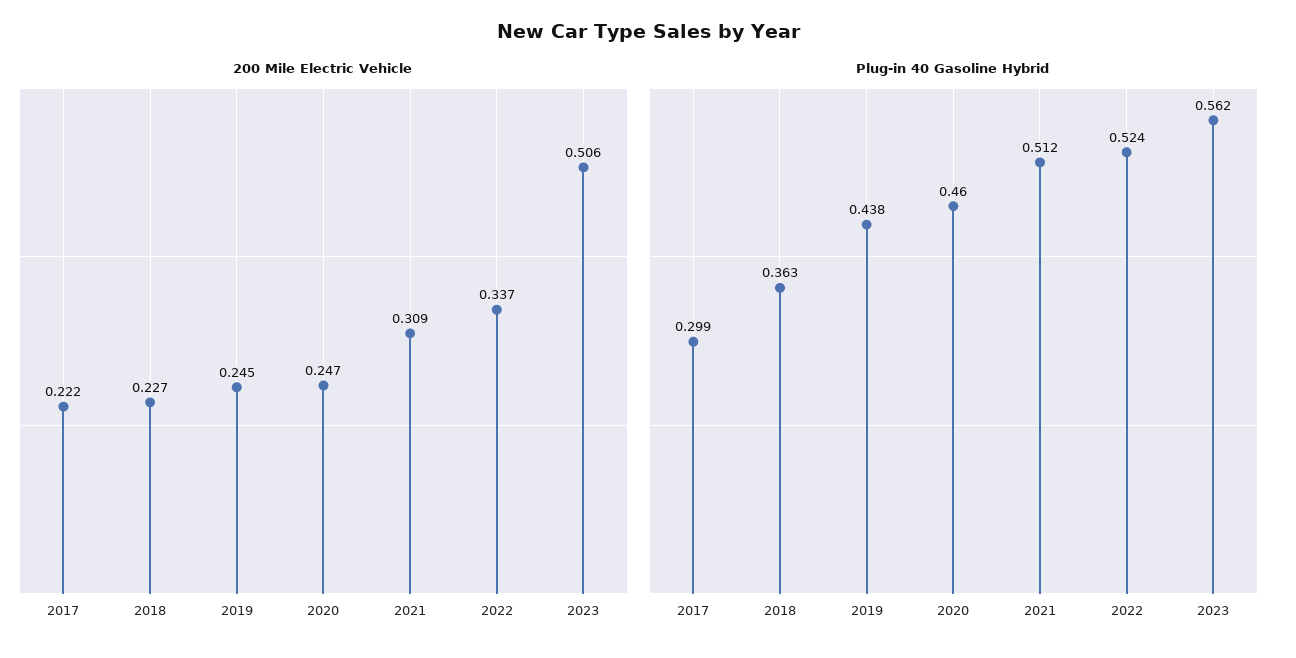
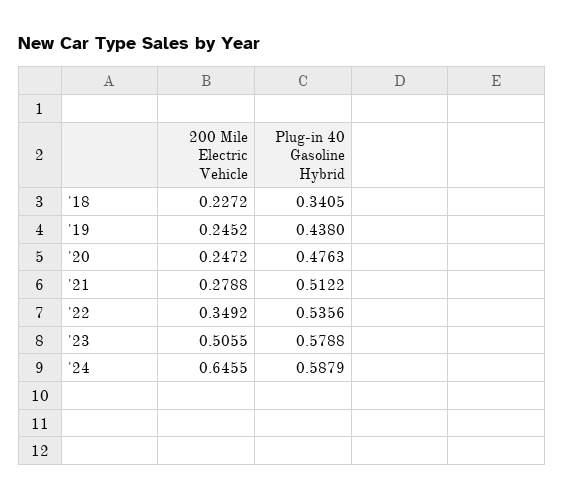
200 Mile Electric Vehicle, 2017: 0.222 -> none
200 Mile Electric Vehicle, 2021: 0.309 -> 0.2788
200 Mile Electric Vehicle, 2022: 0.337 -> 0.3492
Plug-in 40 Gasoline Hybrid, 2017: 0.299 -> none
Plug-in 40 Gasoline Hybrid, 2018: 0.363 -> 0.3405
Plug-in 40 Gasoline Hybrid, 2020: 0.46 -> 0.4763
Plug-in 40 Gasoline Hybrid, 2022: 0.524 -> 0.5356
Plug-in 40 Gasoline Hybrid, 2023: 0.562 -> 0.5788
200 Mile Electric Vehicle, '24: none -> 0.6455
Plug-in 40 Gasoline Hybrid, '24: none -> 0.5879

